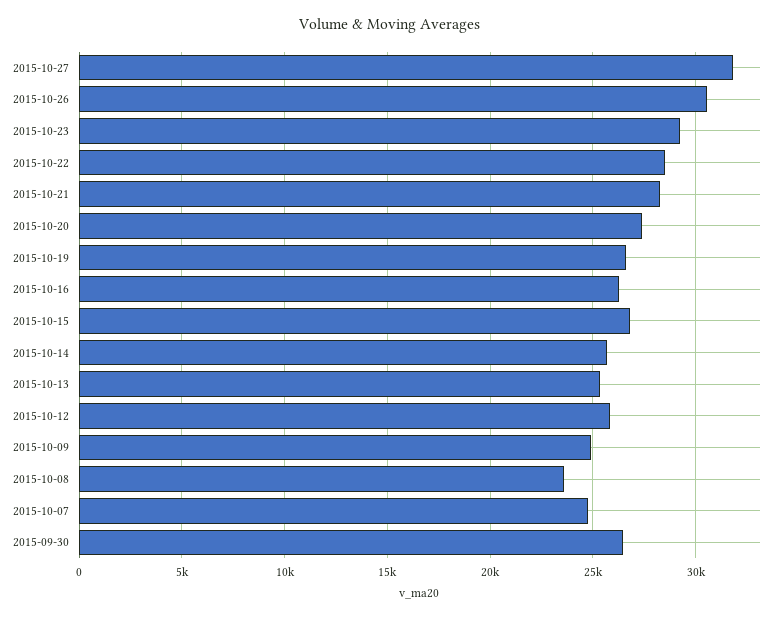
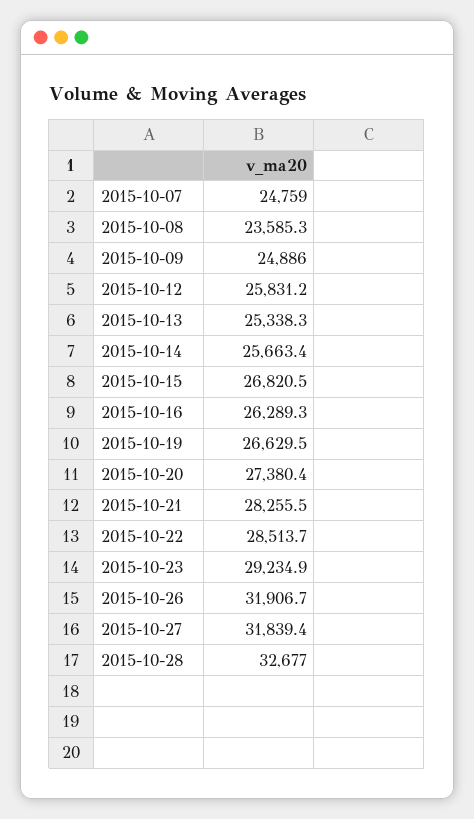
2015-10-26: 30500 -> 31906.7
2015-09-30: 26500 -> none
2015-10-28: none -> 32677

